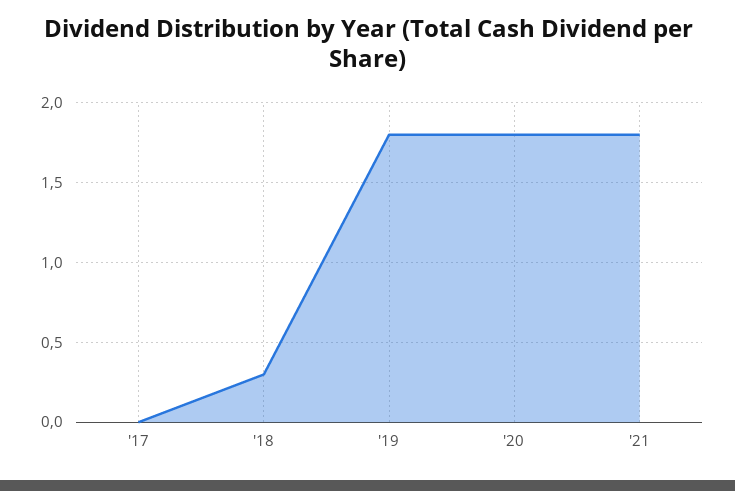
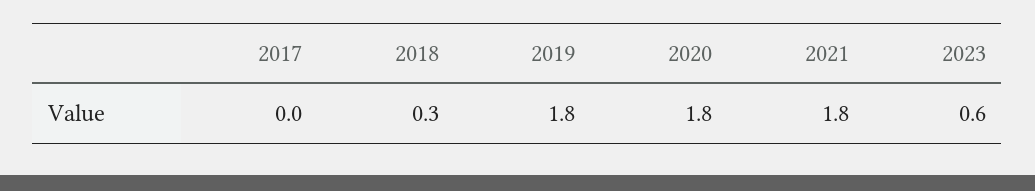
2023: none -> 0.6

